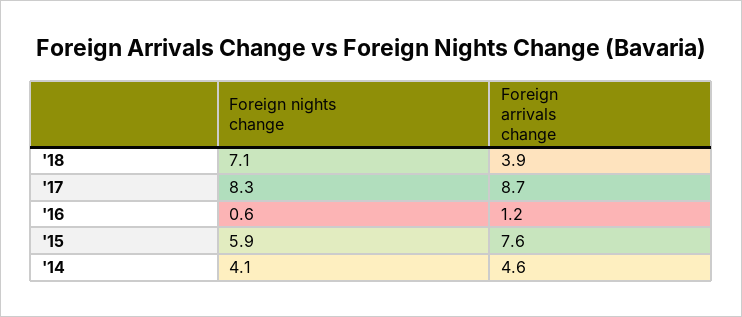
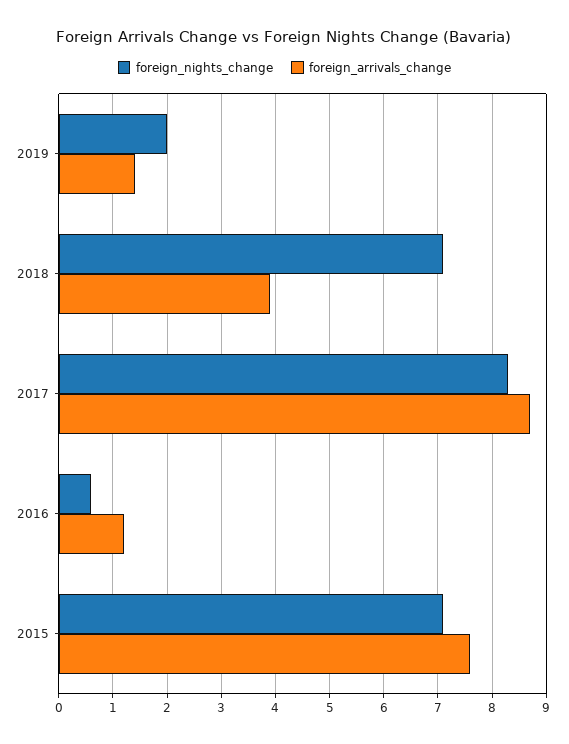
Foreign nights change, '15: 5.9 -> 7
Foreign nights change, '14: 4.1 -> none
Foreign arrivals change, '14: 4.6 -> none
Foreign nights change, 2019: none -> 2
Foreign arrivals change, 2019: none -> 1.5

